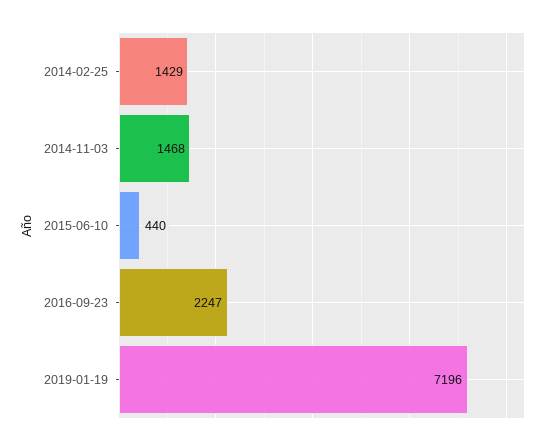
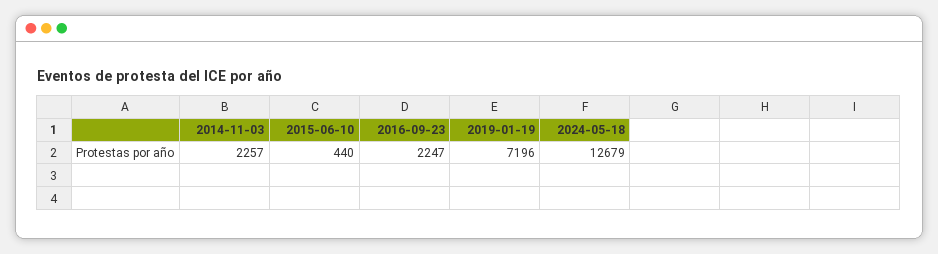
2014-02-25: 1429 -> none
2014-11-03: 1468 -> 2257
2024-05-18: none -> 12679

